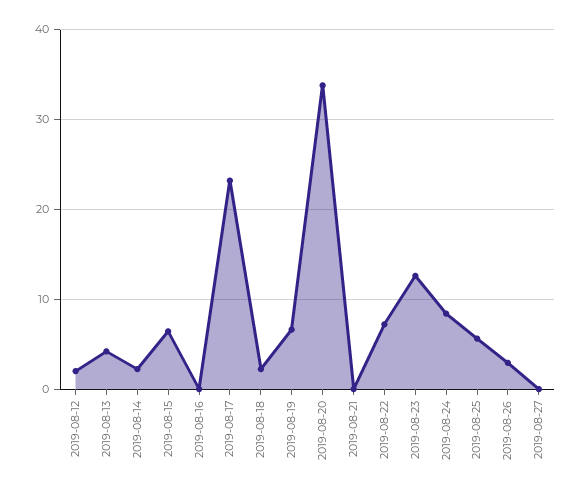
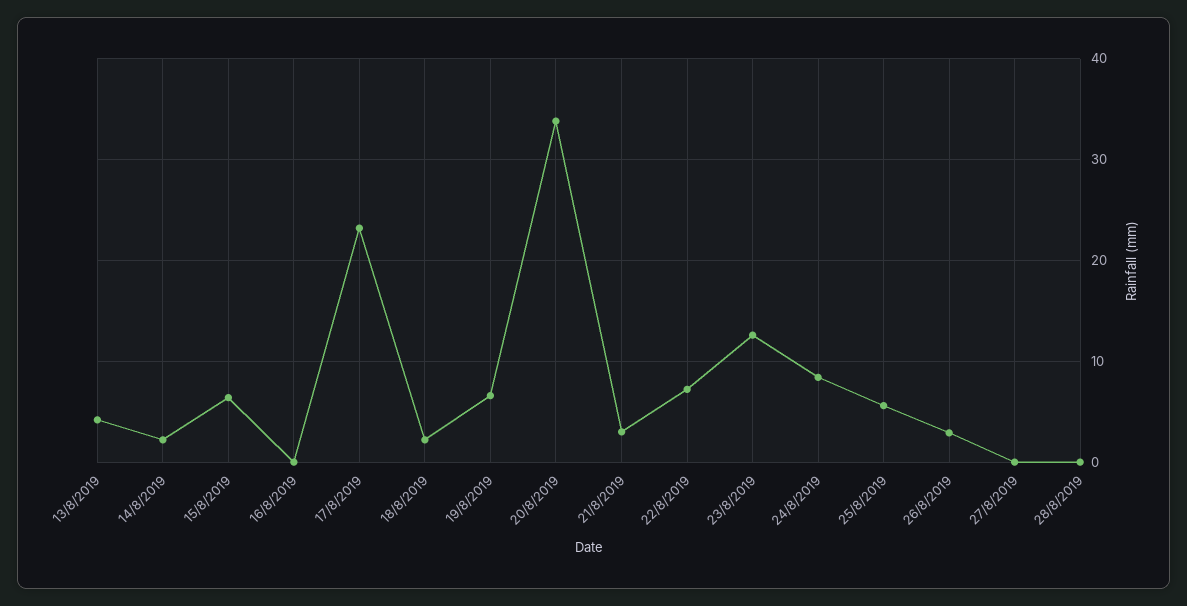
2019-08-12: 2 -> none
2019-08-21: 0 -> 3
28/8/2019: none -> 0

